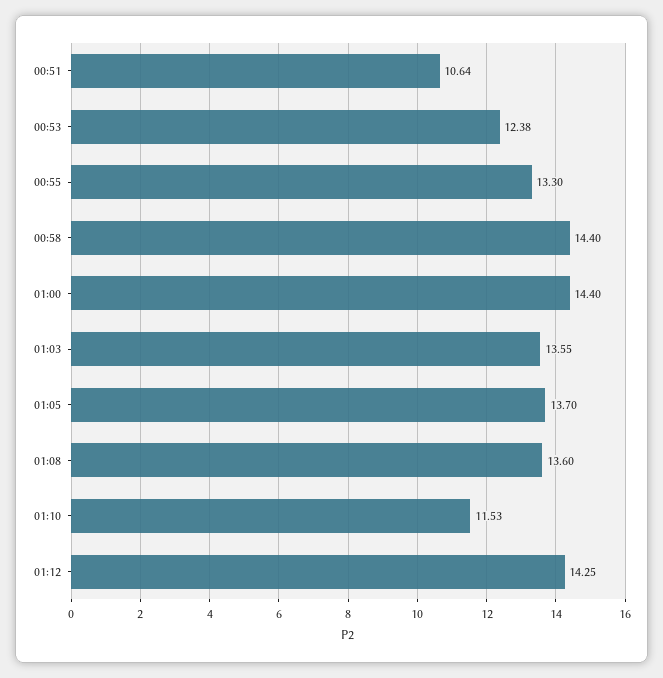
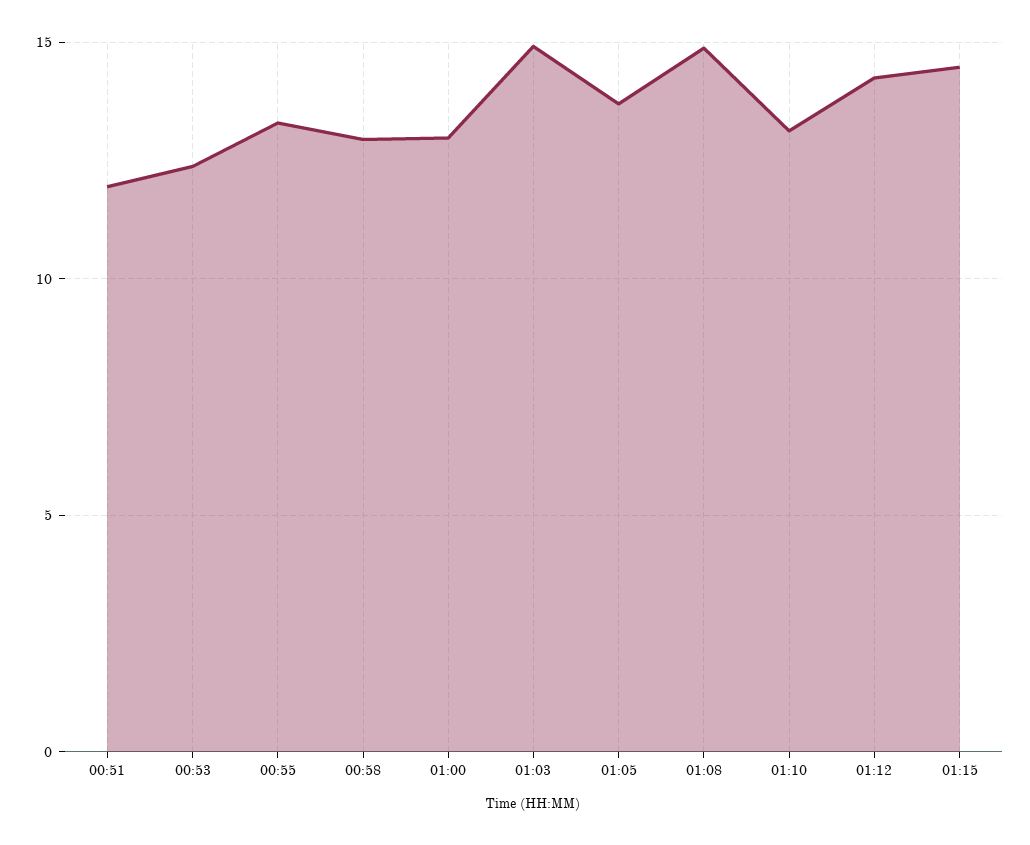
00:51: 10.64 -> 12
00:58: 14.4 -> 13
01:00: 14.4 -> 13
01:03: 13.55 -> 15
01:08: 13.6 -> 15
01:10: 11.53 -> 13
01:15: none -> 14.5

